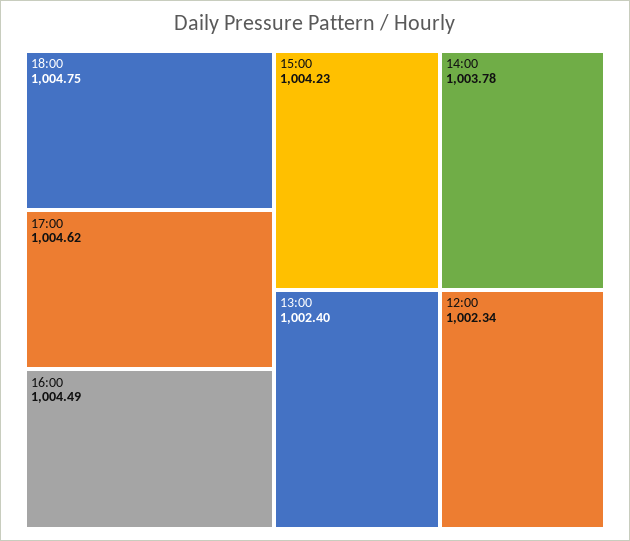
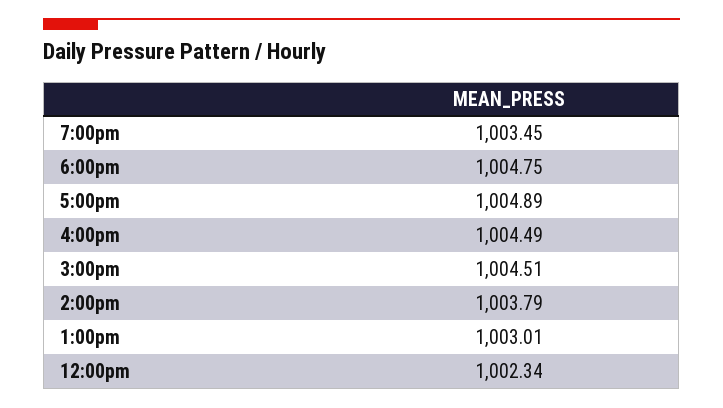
17:00: 1004.62 -> 1004.89
15:00: 1004.23 -> 1004.51
14:00: 1003.78 -> 1003.79
13:00: 1002.4 -> 1003.01
7:00pm: none -> 1003.45

